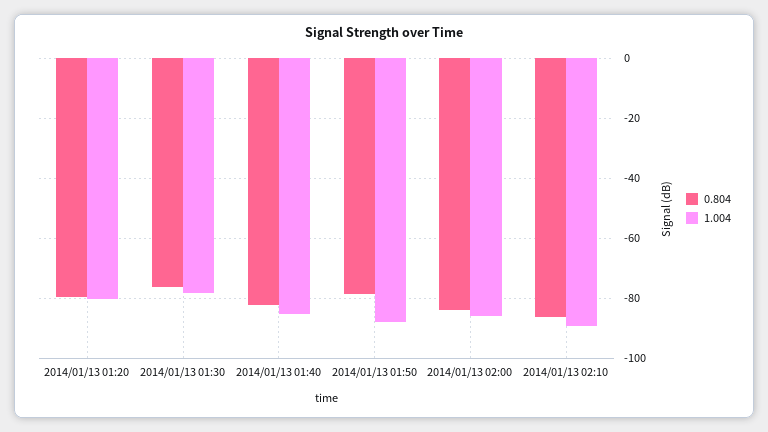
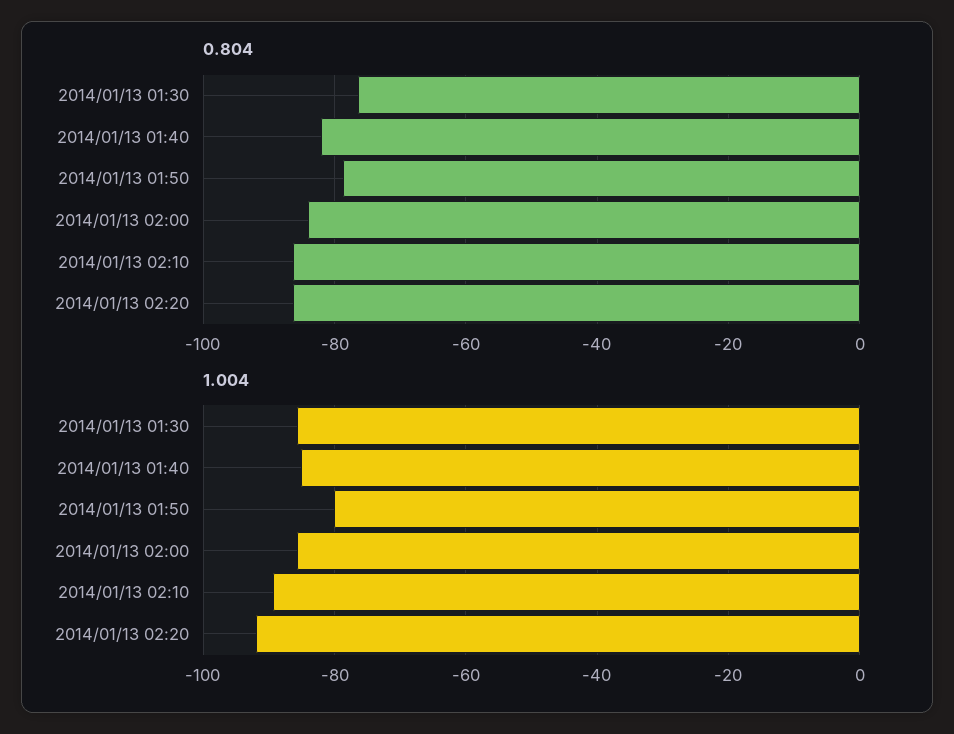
0.804, 2014/01/13 01:20: -80 -> none
1.004, 2014/01/13 01:20: -80 -> none
1.004, 2014/01/13 01:30: -77.5 -> -86
1.004, 2014/01/13 01:50: -87.5 -> -80
0.804, 2014/01/13 02:20: none -> -86
1.004, 2014/01/13 02:20: none -> -92

